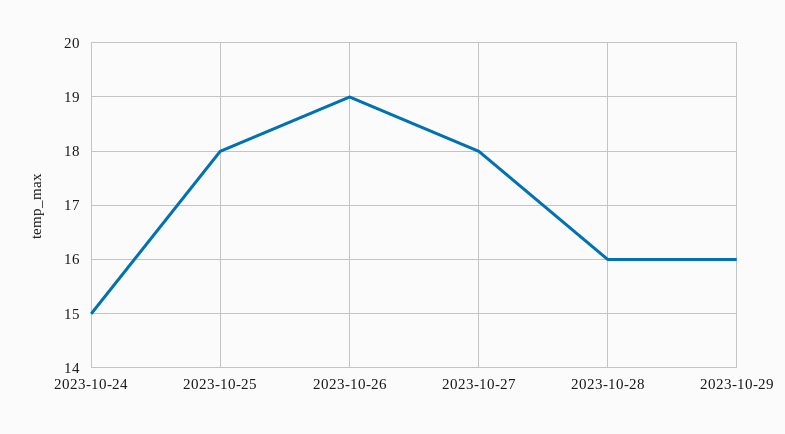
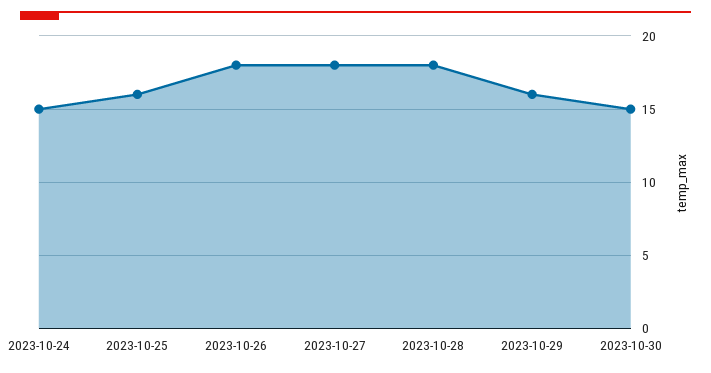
2023-10-25: 18 -> 16
2023-10-26: 19 -> 18
2023-10-28: 16 -> 18
2023-10-30: none -> 15

